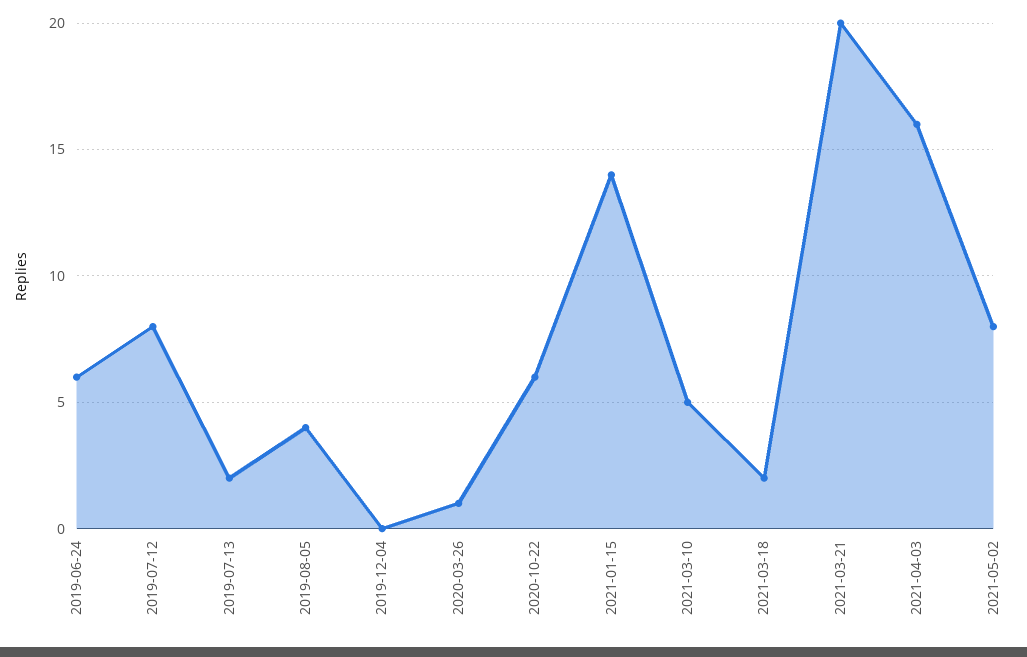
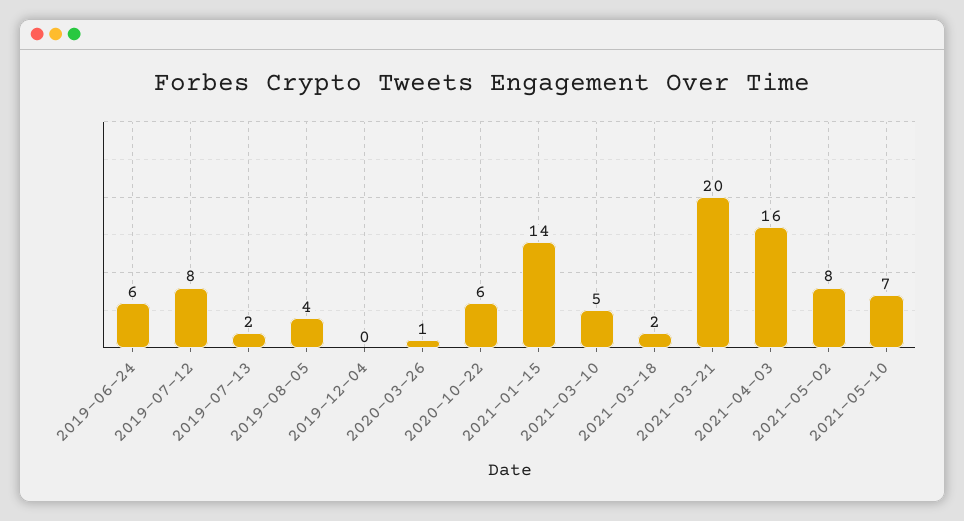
2021-05-10: none -> 7

